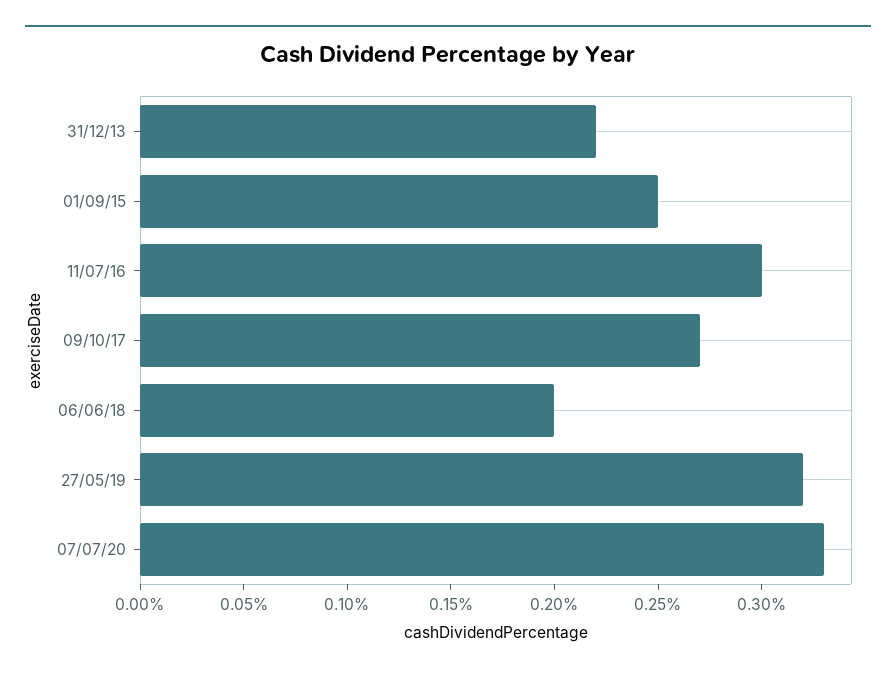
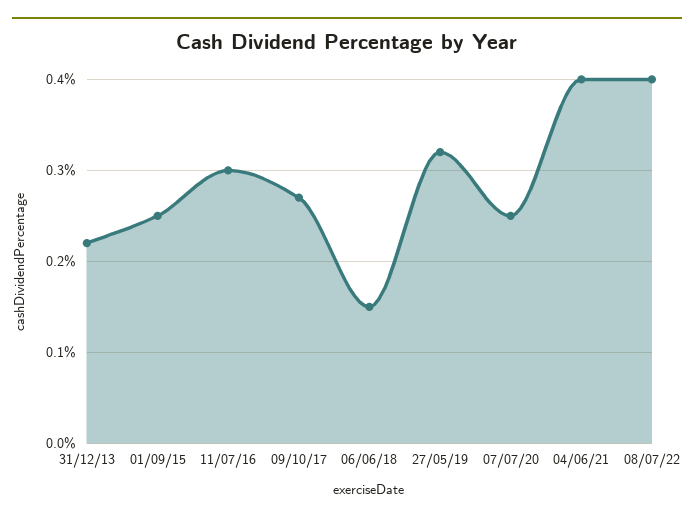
06/06/18: 0.2 -> 0.15
07/07/20: 0.33 -> 0.25
04/06/21: none -> 0.4
08/07/22: none -> 0.4

